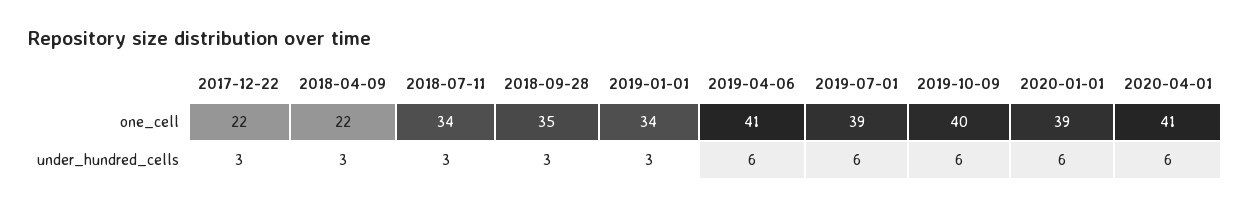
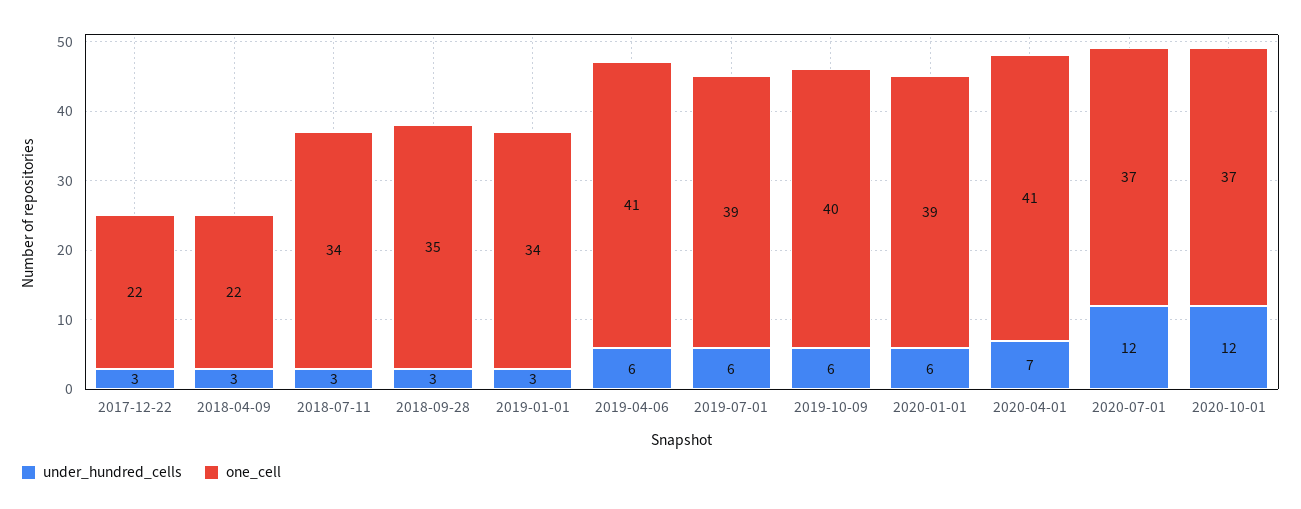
under_hundred_cells, 2020-04-01: 6 -> 7
under_hundred_cells, 2020-07-01: none -> 12
one_cell, 2020-07-01: none -> 37
under_hundred_cells, 2020-10-01: none -> 12
one_cell, 2020-10-01: none -> 37

